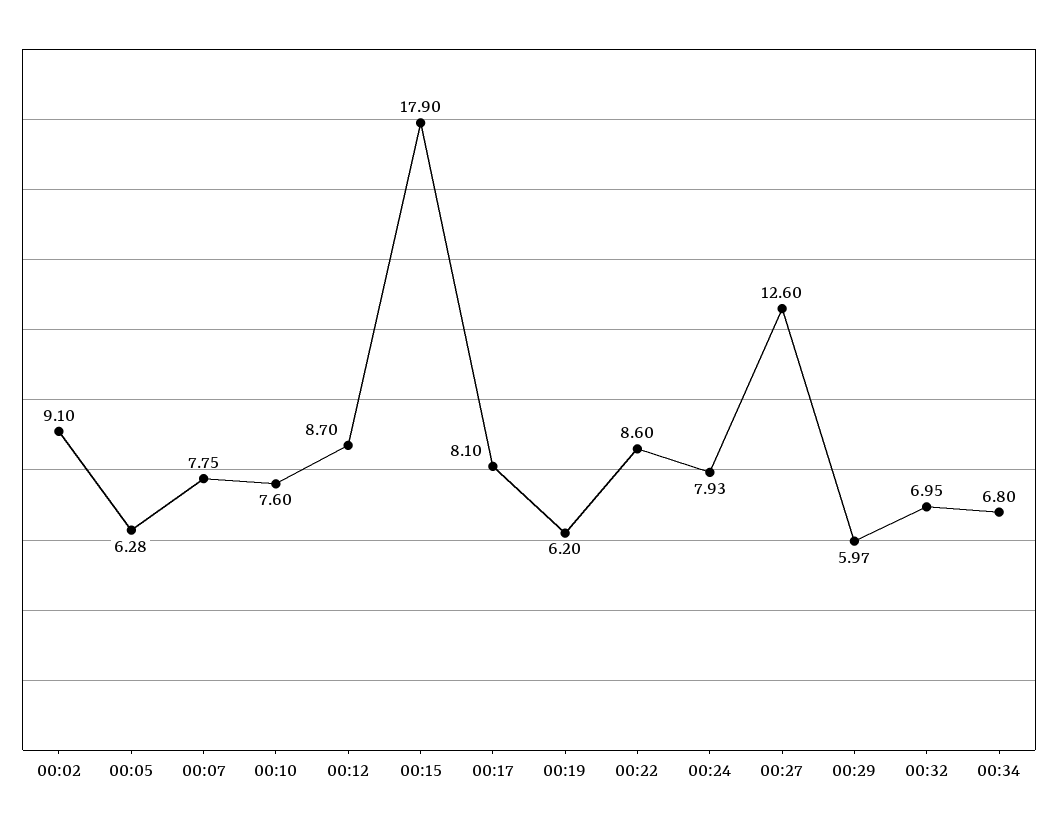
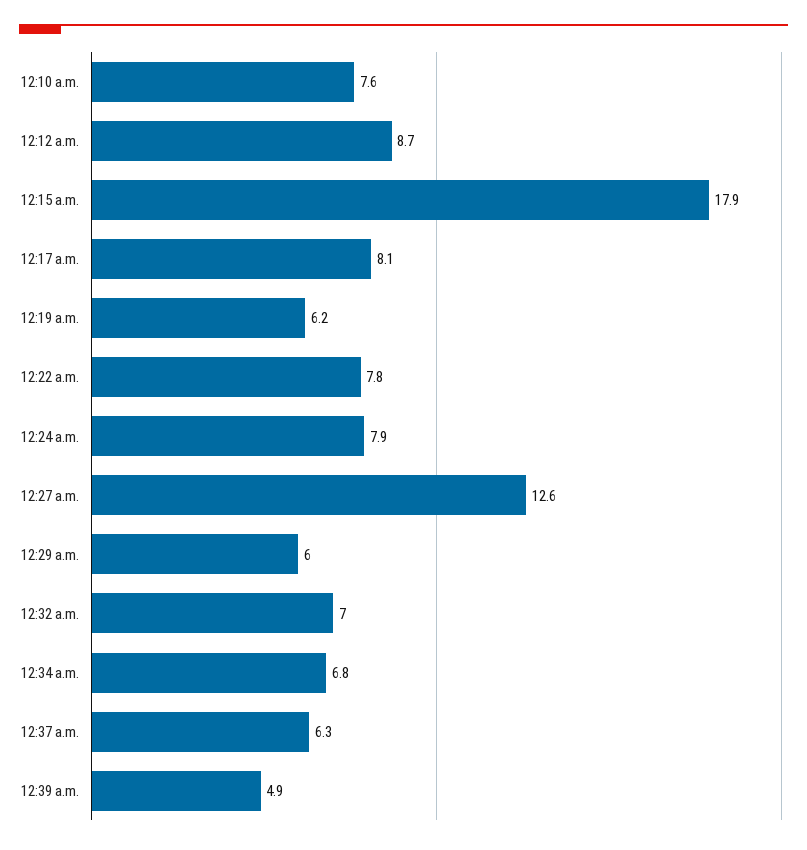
00:02: 9.1 -> none
00:05: 6.28 -> none
00:07: 7.75 -> none
00:22: 8.6 -> 7.8
12:37 a.m.: none -> 6.3
12:39 a.m.: none -> 4.9

